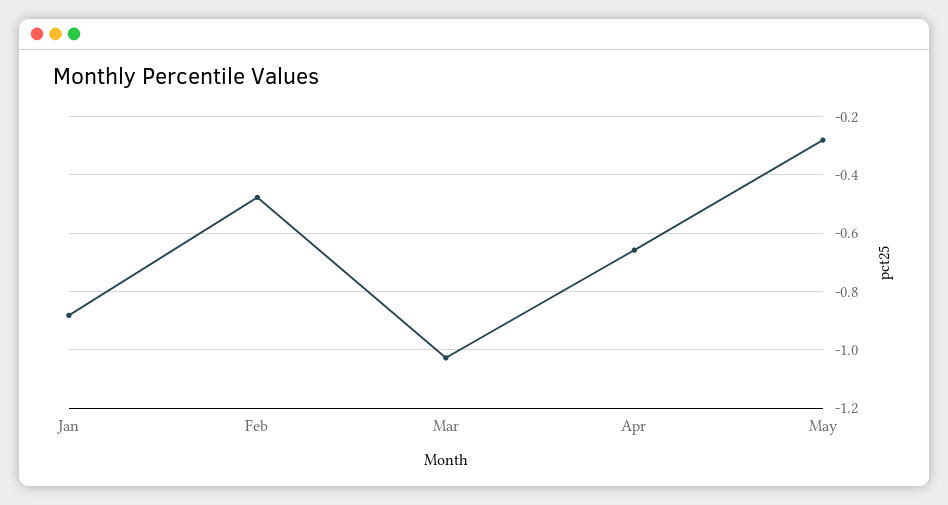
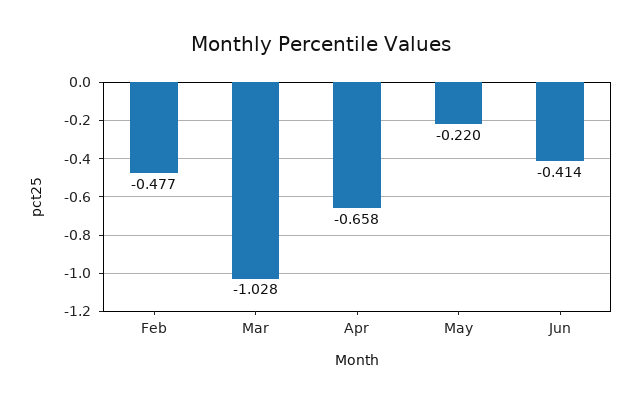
Jan: -0.875 -> none
May: -0.275 -> -0.22
Jun: none -> -0.414

